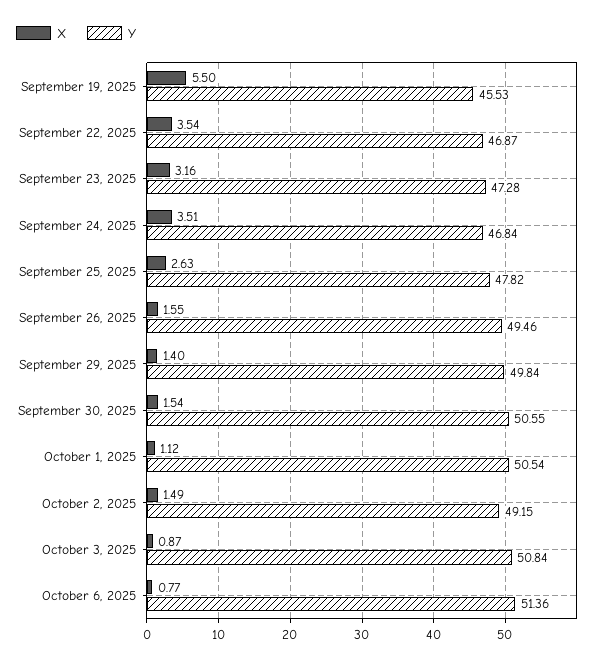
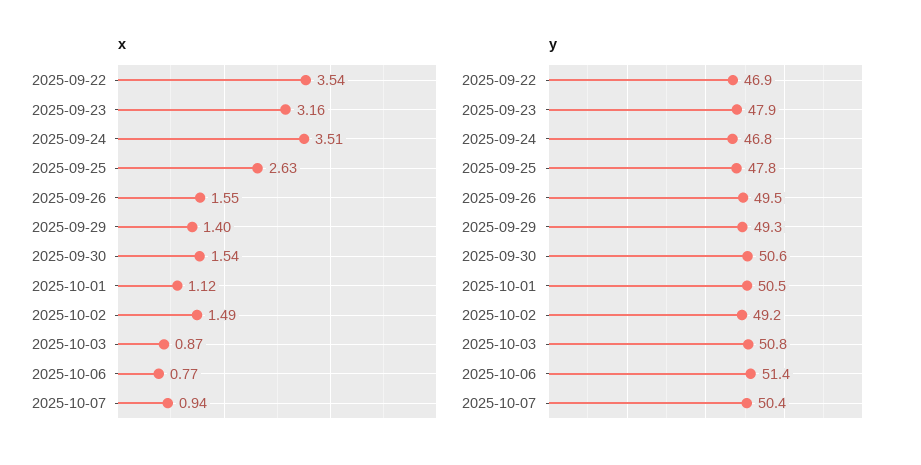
X, September 19, 2025: 5.5 -> none
Y, September 19, 2025: 45.53 -> none
Y, September 23, 2025: 47.28 -> 47.9
Y, September 29, 2025: 49.84 -> 49.3
X, 2025-10-07: none -> 0.94
Y, 2025-10-07: none -> 50.4

